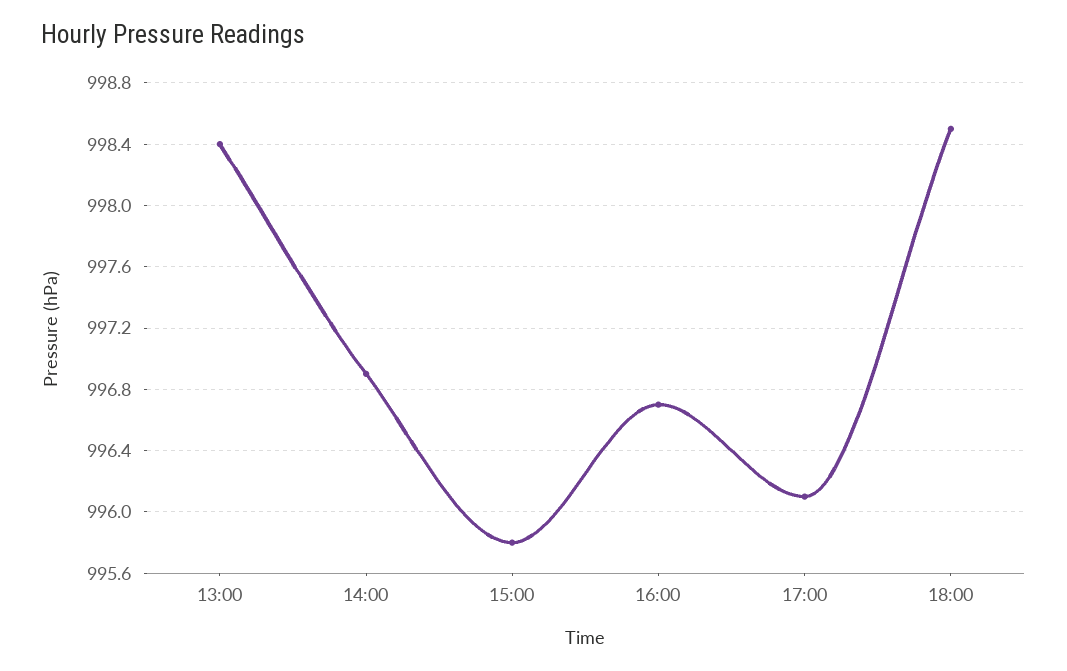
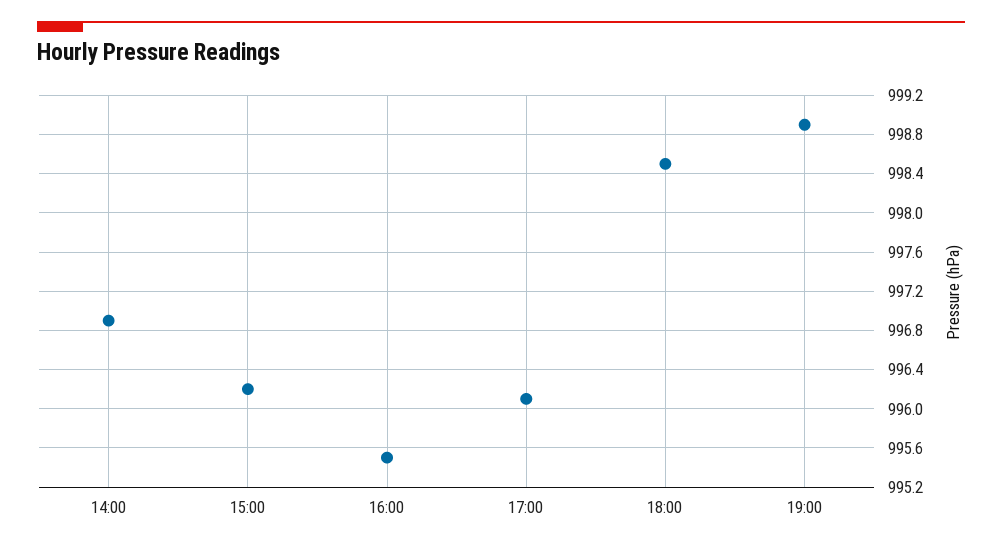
13:00: 998.4 -> none
15:00: 995.8 -> 996.2
16:00: 996.7 -> 995.5
19:00: none -> 998.9

